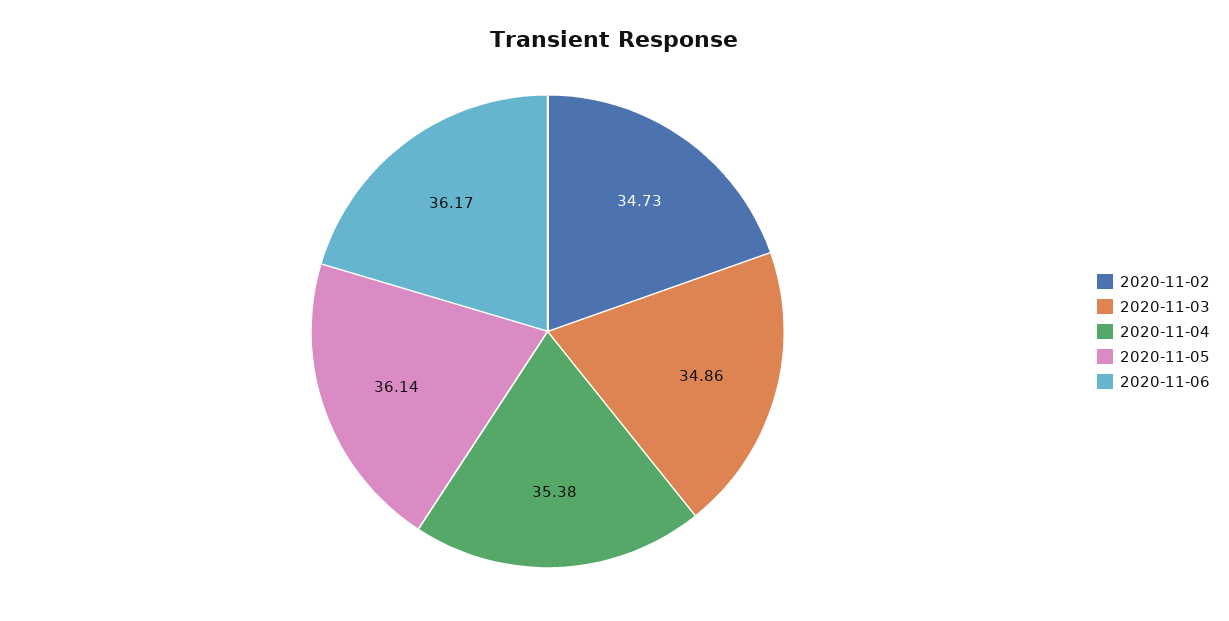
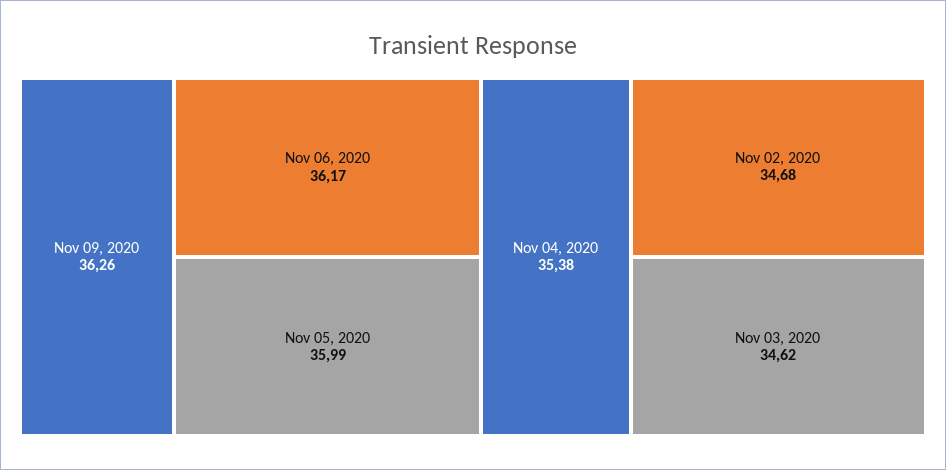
2020-11-02: 34.73 -> 34.68
2020-11-03: 34.86 -> 34.62
2020-11-05: 36.14 -> 35.99
Nov 09, 2020: none -> 36.26

